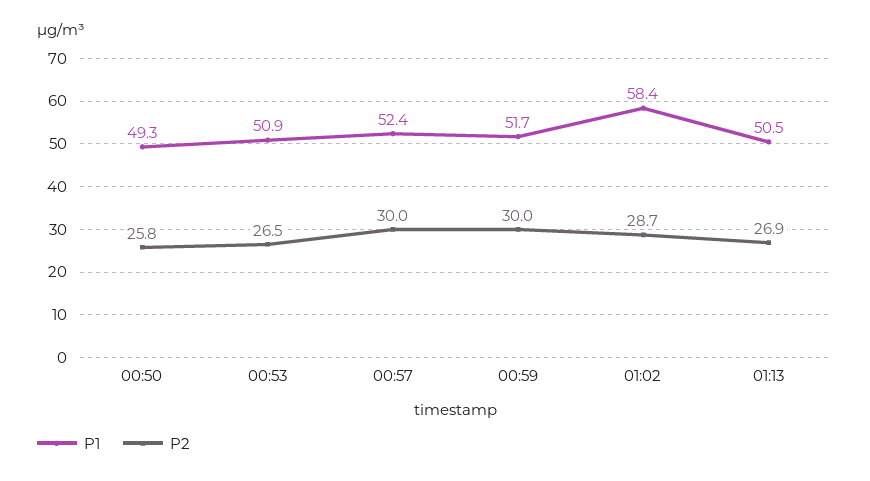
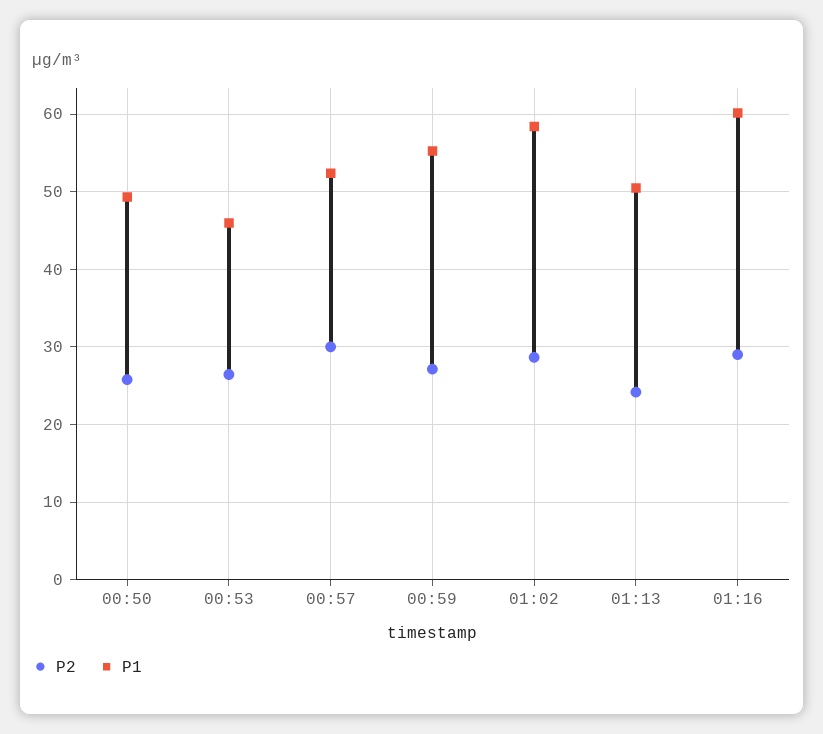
P1, 00:53: 50.9 -> 46
P1, 00:59: 51.7 -> 55
P2, 00:59: 30 -> 27
P2, 01:13: 26.9 -> 24
P2, 01:16: none -> 29
P1, 01:16: none -> 60

